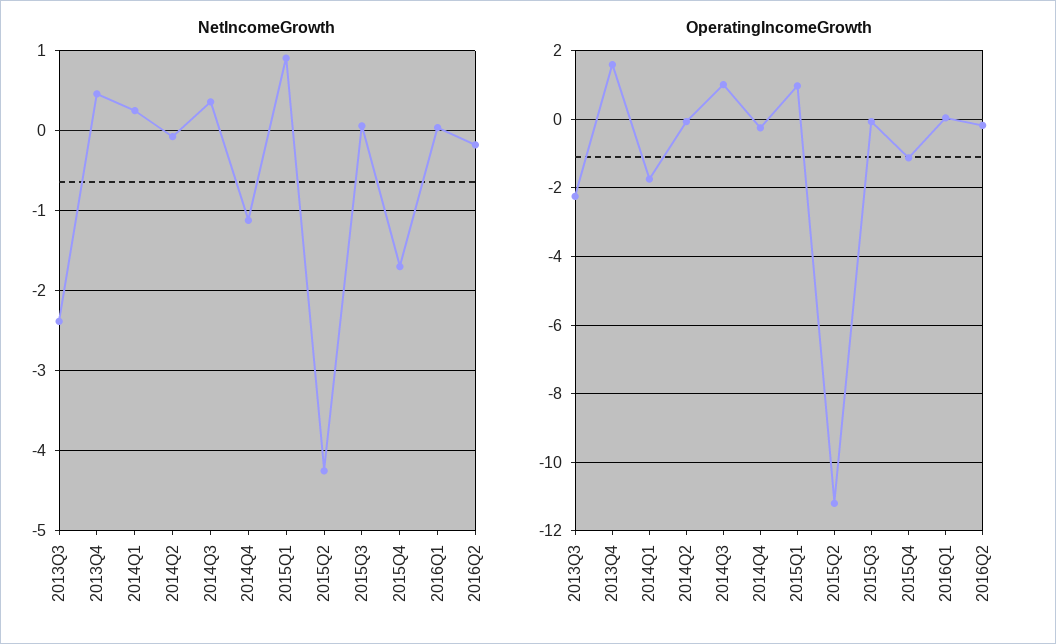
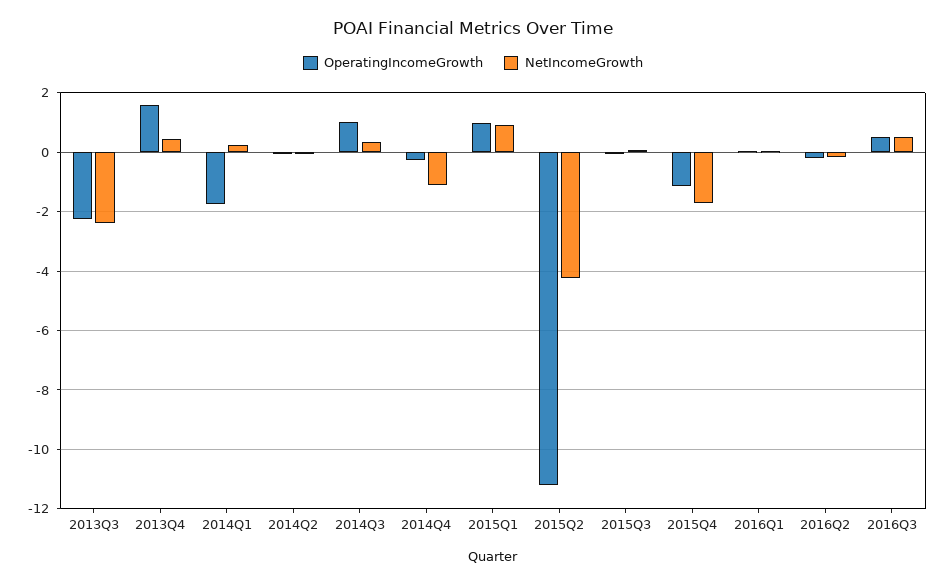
OperatingIncomeGrowth, 2016Q3: none -> 0.5
NetIncomeGrowth, 2016Q3: none -> 0.5

